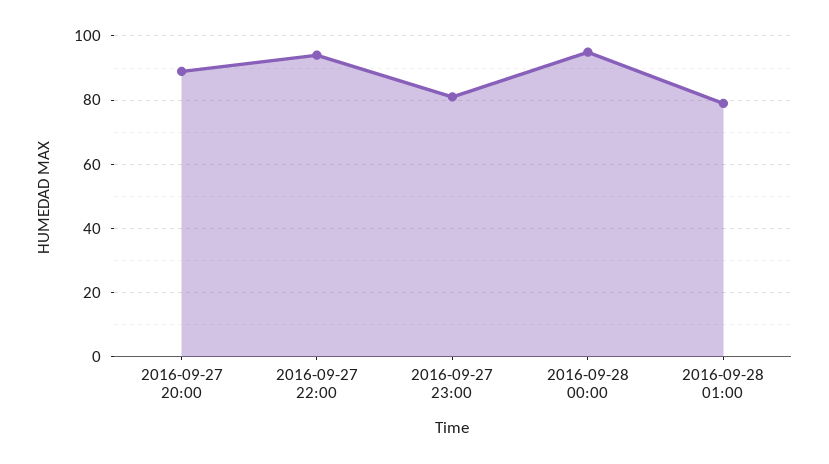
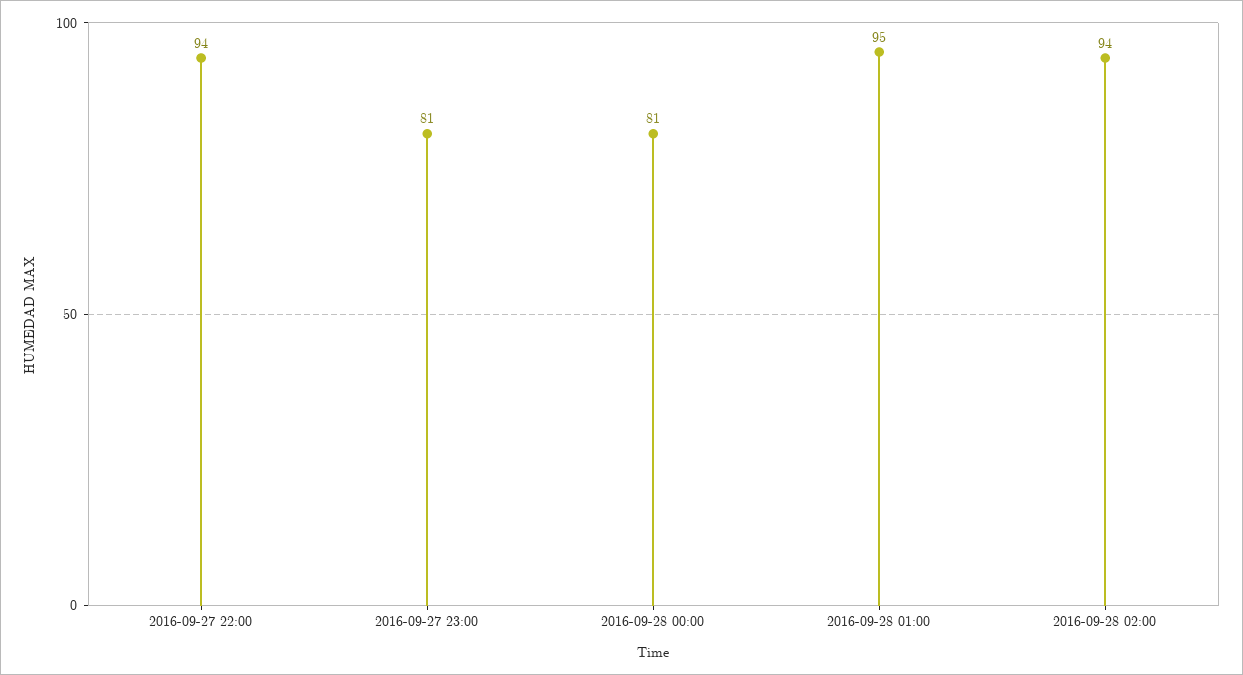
2016-09-27 20:00: 90 -> none
2016-09-28 00:00: 95 -> 81
2016-09-28 01:00: 80 -> 95
2016-09-28 02:00: none -> 94

